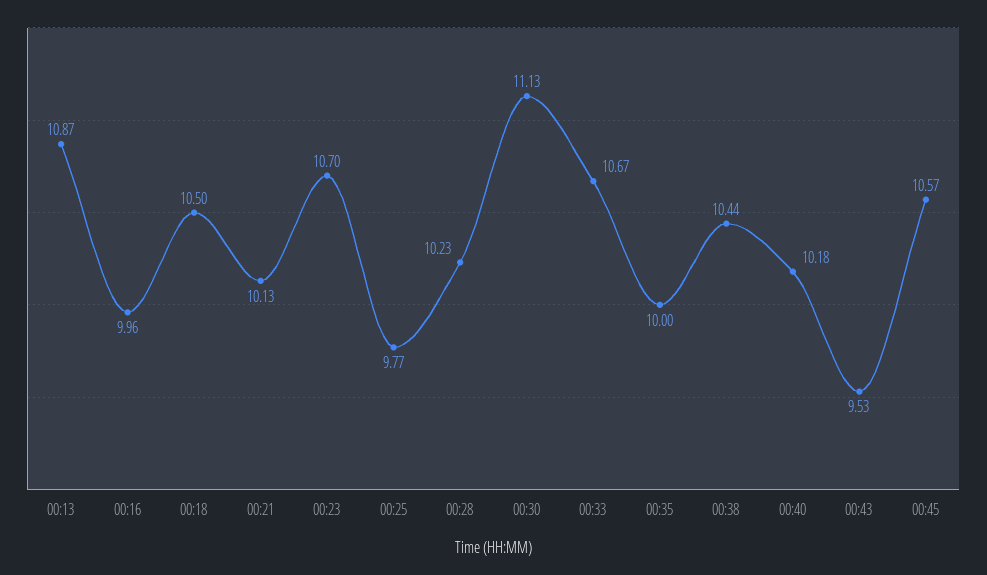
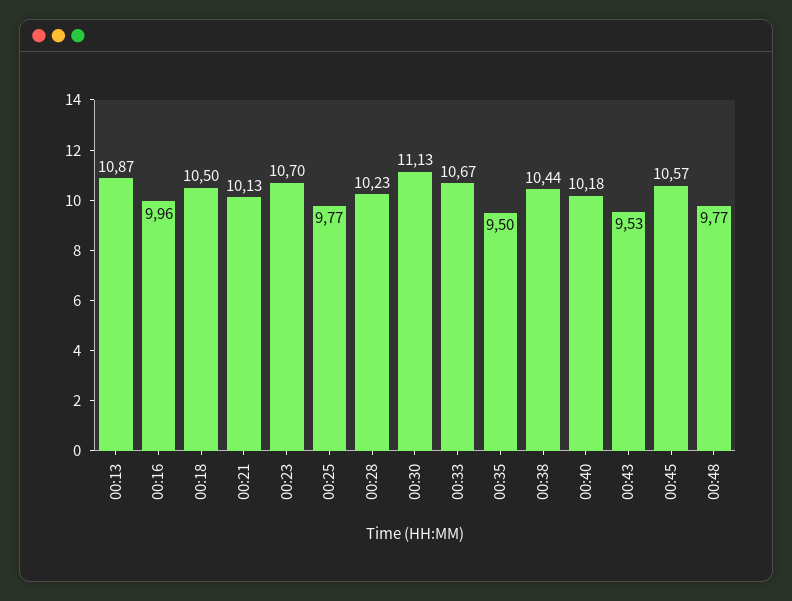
00:35: 10 -> 9.5
00:48: none -> 9.77

